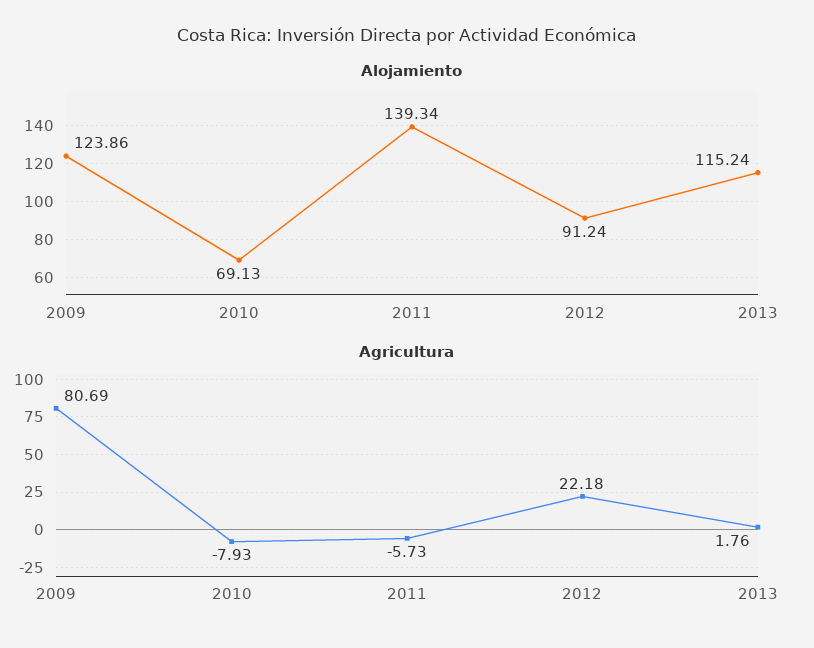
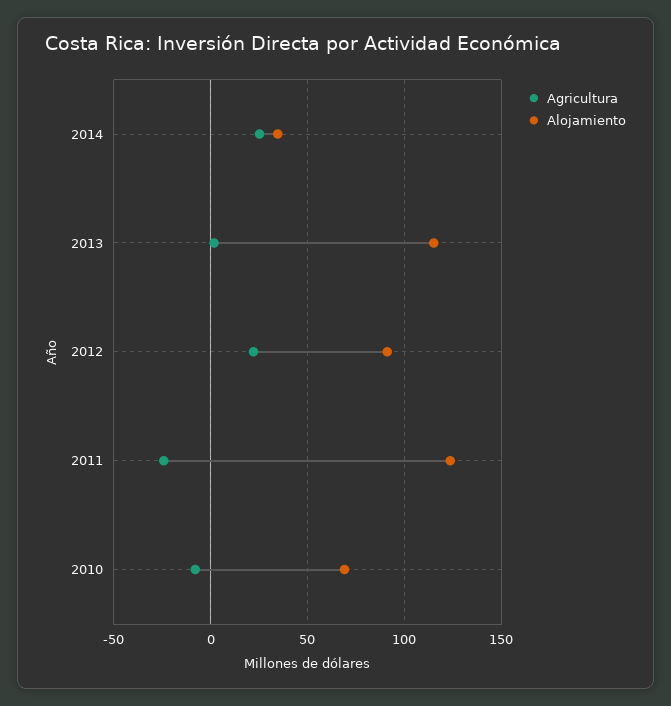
Alojamiento, 2009: 123.86 -> none
Alojamiento, 2011: 139.34 -> 125
Agricultura, 2009: 80.69 -> none
Agricultura, 2011: -5.73 -> -25
Agricultura, 2014: none -> 25
Alojamiento, 2014: none -> 35

